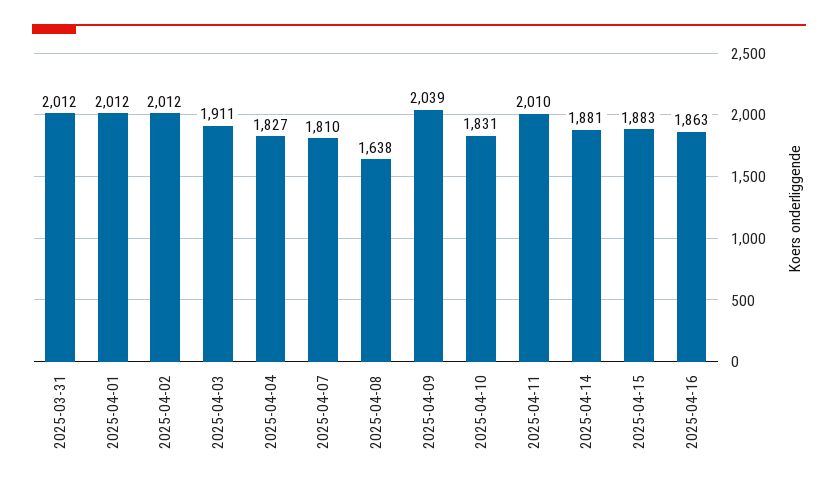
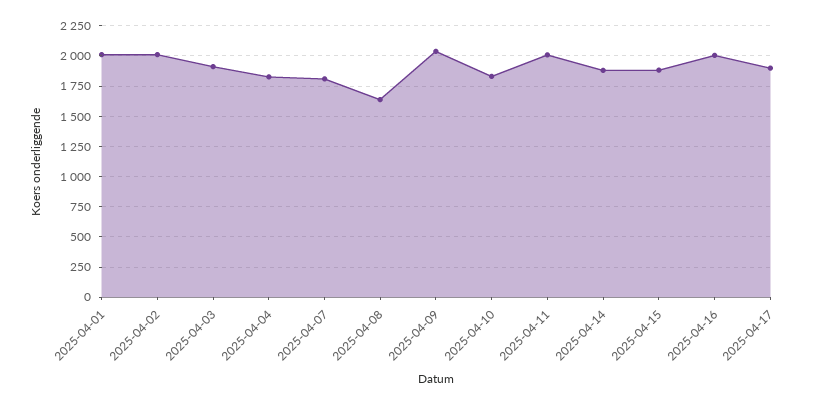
2025-03-31: 2012 -> none
2025-04-16: 1863 -> 2000
2025-04-17: none -> 1900

